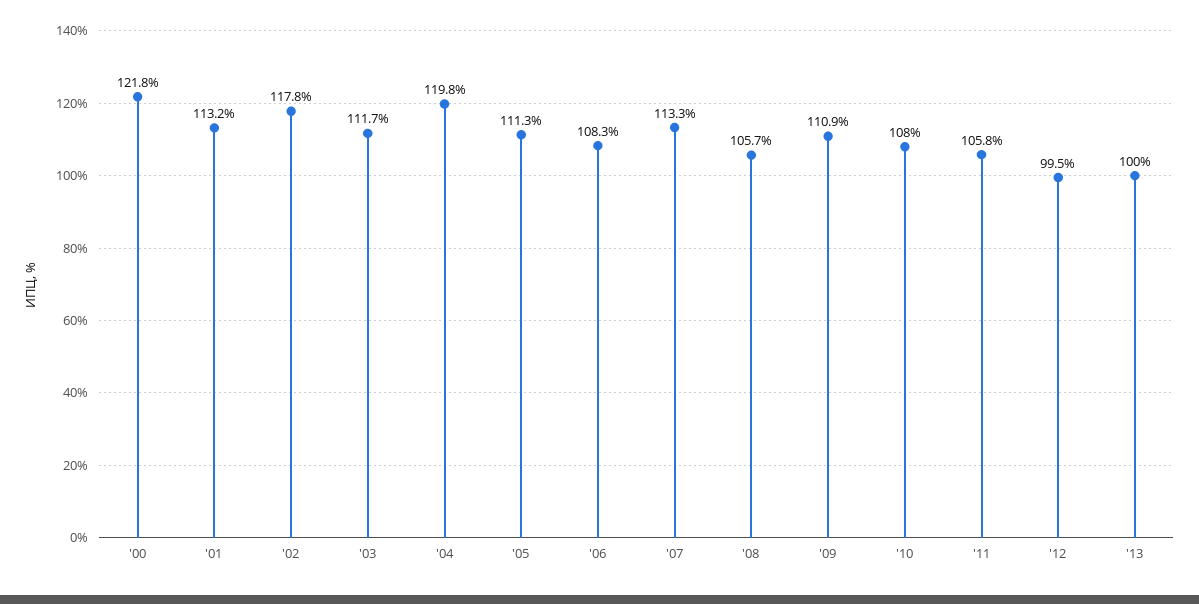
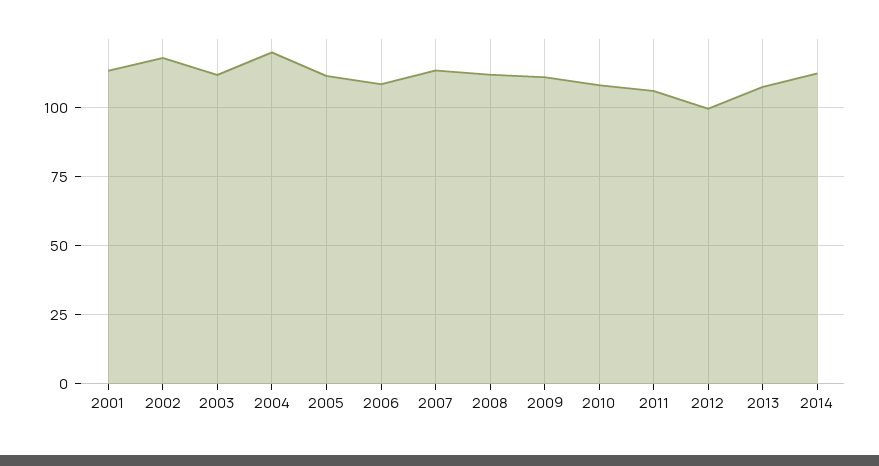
'00: 121.8 -> none
'08: 105.7 -> 112.5
'13: 100 -> 107.5
2014: none -> 112.5

